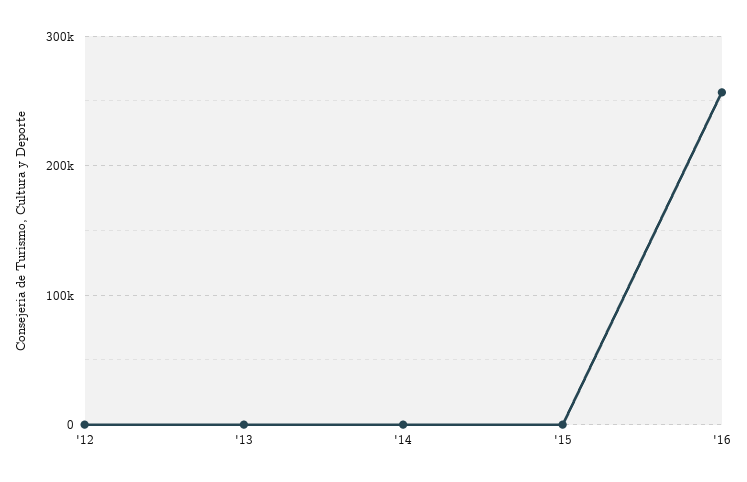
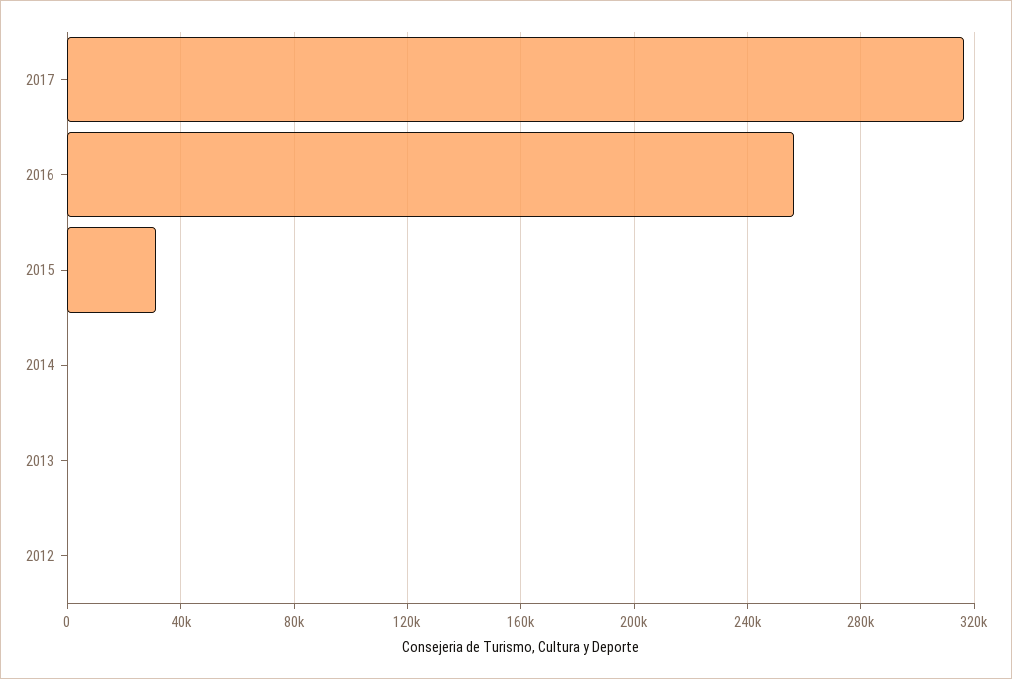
'15: 0 -> 30000
2017: none -> 315000

